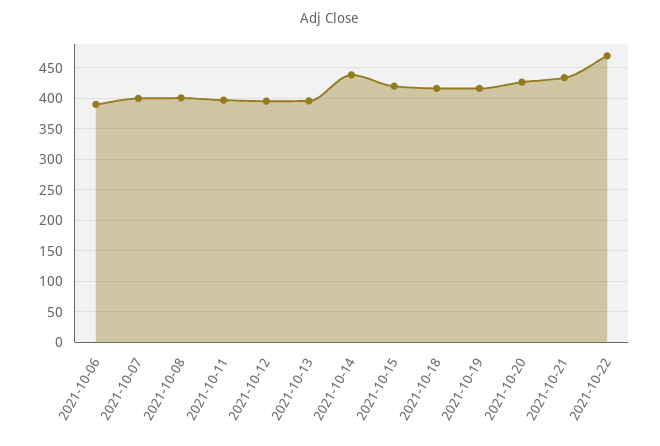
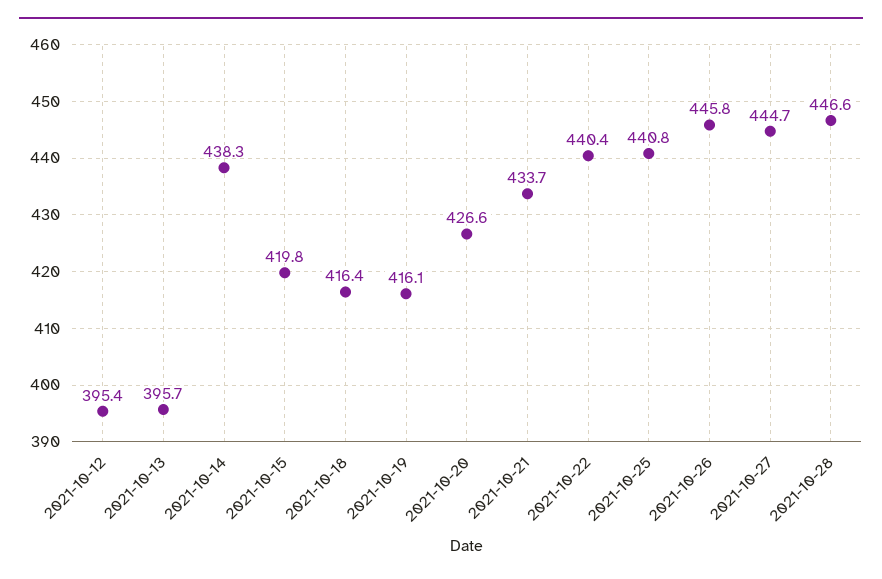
2021-10-06: 390 -> none
2021-10-07: 400 -> none
2021-10-08: 400 -> none
2021-10-11: 400 -> none
2021-10-22: 470 -> 440.4
2021-10-25: none -> 440.8
2021-10-26: none -> 445.8
2021-10-27: none -> 444.7
2021-10-28: none -> 446.6

